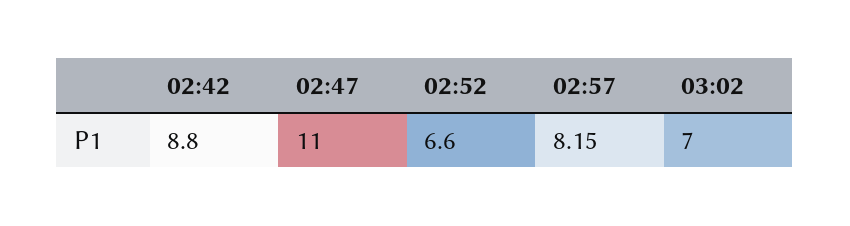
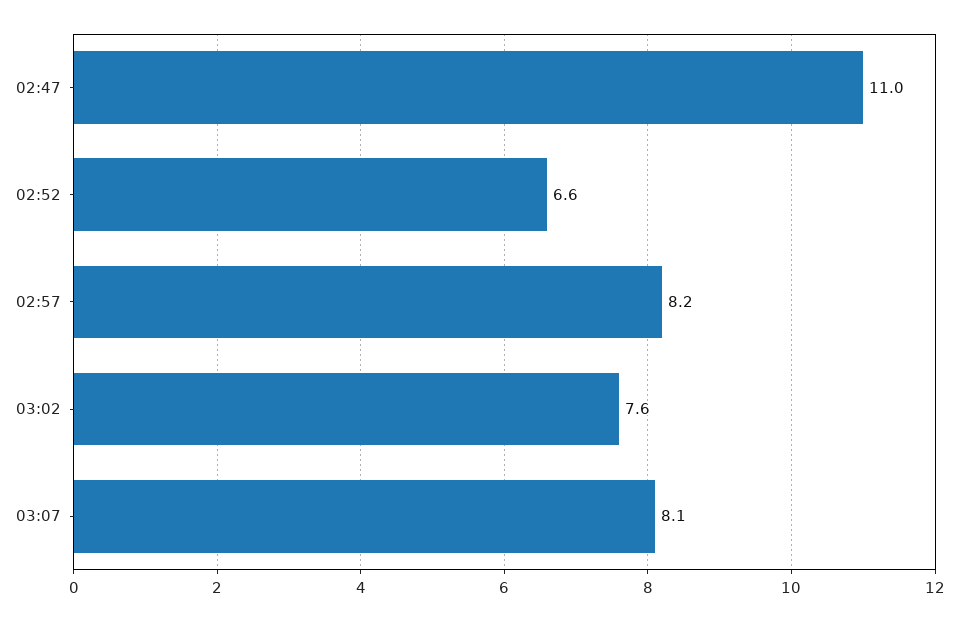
02:42: 8.8 -> none
03:02: 7 -> 7.6
03:07: none -> 8.1

